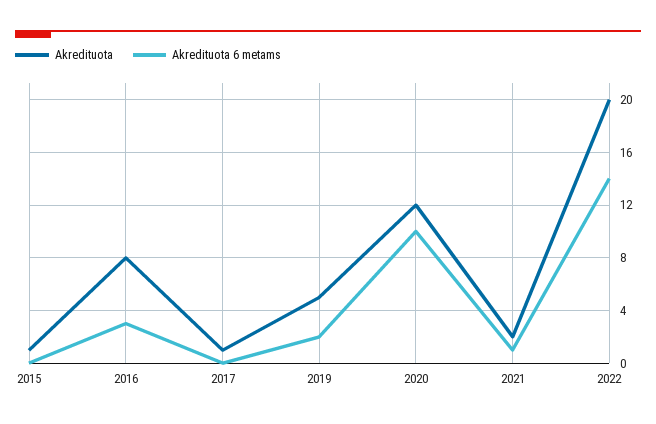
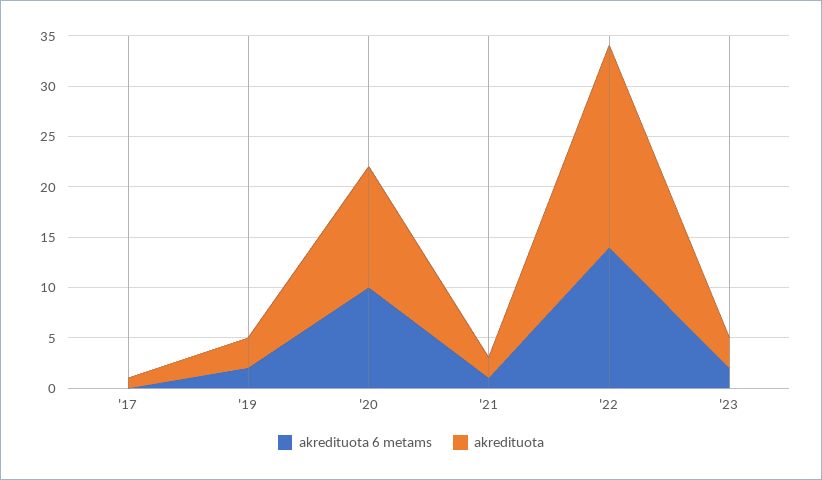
Akredituota, 2015: 1 -> none
Akredituota 6 metams, 2015: 0 -> none
Akredituota, 2016: 8 -> none
Akredituota 6 metams, 2016: 3 -> none
Akredituota, 2019: 5 -> 3
Akredituota 6 metams, '23: none -> 2
Akredituota, '23: none -> 3

